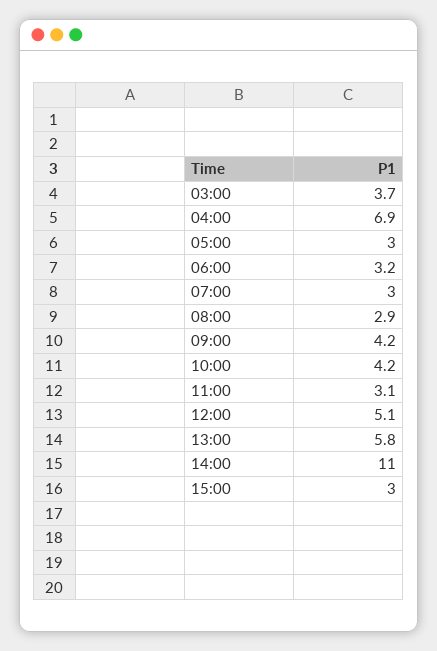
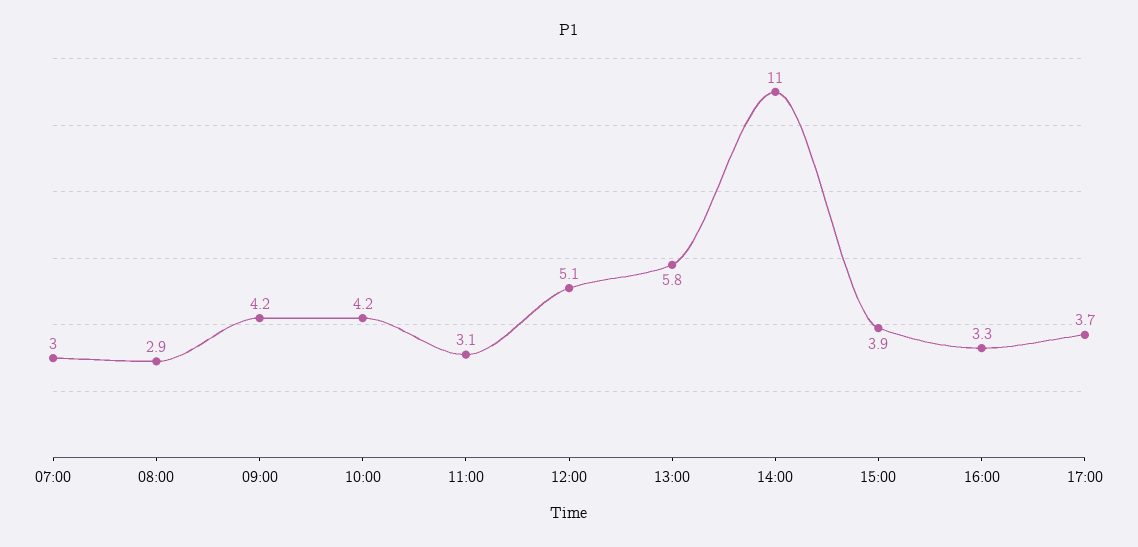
03:00: 3.7 -> none
04:00: 6.9 -> none
05:00: 3 -> none
06:00: 3.2 -> none
15:00: 3 -> 3.9
16:00: none -> 3.3
17:00: none -> 3.7

